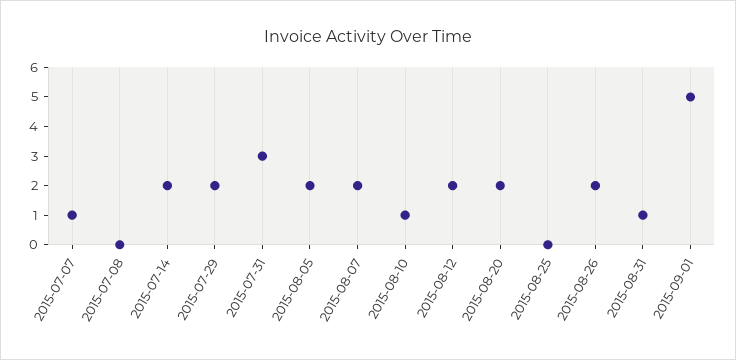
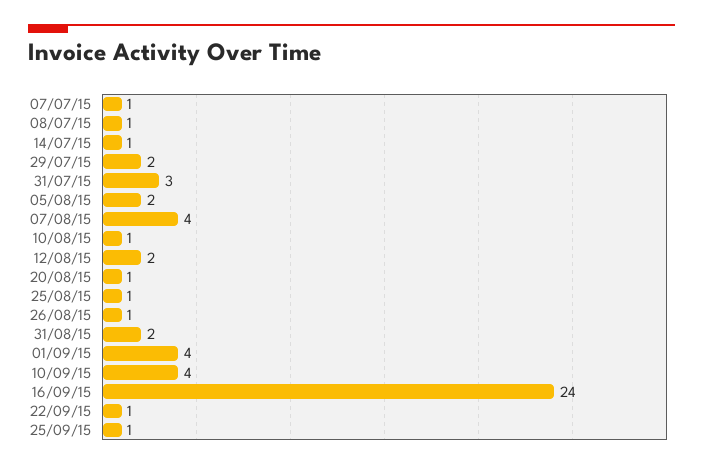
2015-07-08: 0 -> 1
2015-07-14: 2 -> 1
2015-08-07: 2 -> 4
2015-08-20: 2 -> 1
2015-08-25: 0 -> 1
2015-08-26: 2 -> 1
2015-08-31: 1 -> 2
2015-09-01: 5 -> 4
10/09/15: none -> 4
16/09/15: none -> 24
22/09/15: none -> 1
25/09/15: none -> 1

